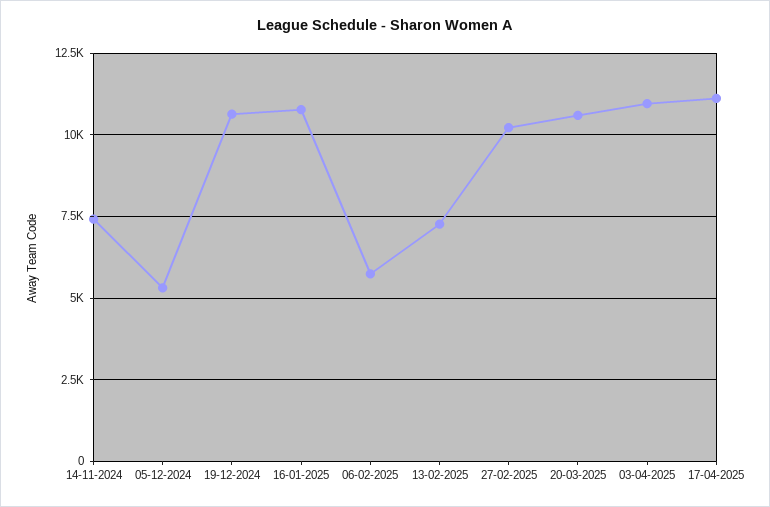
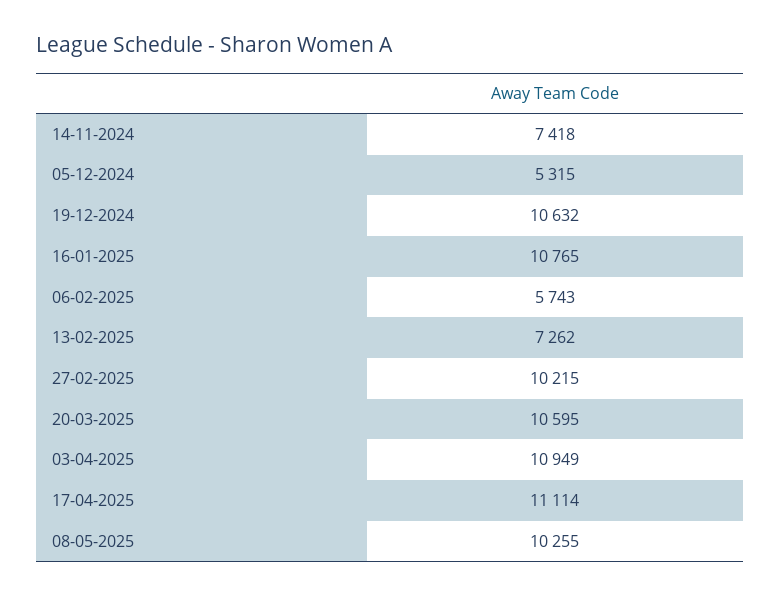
08-05-2025: none -> 10255

